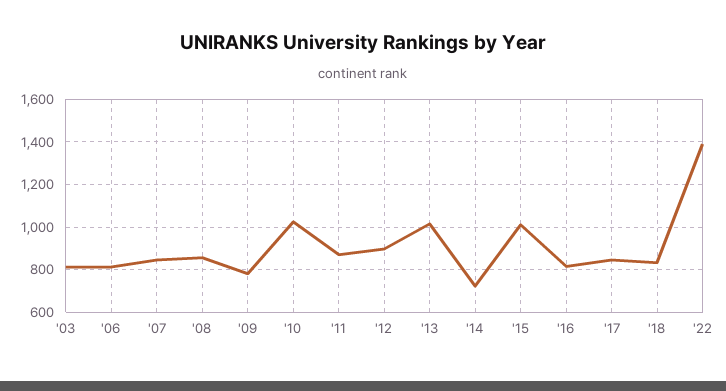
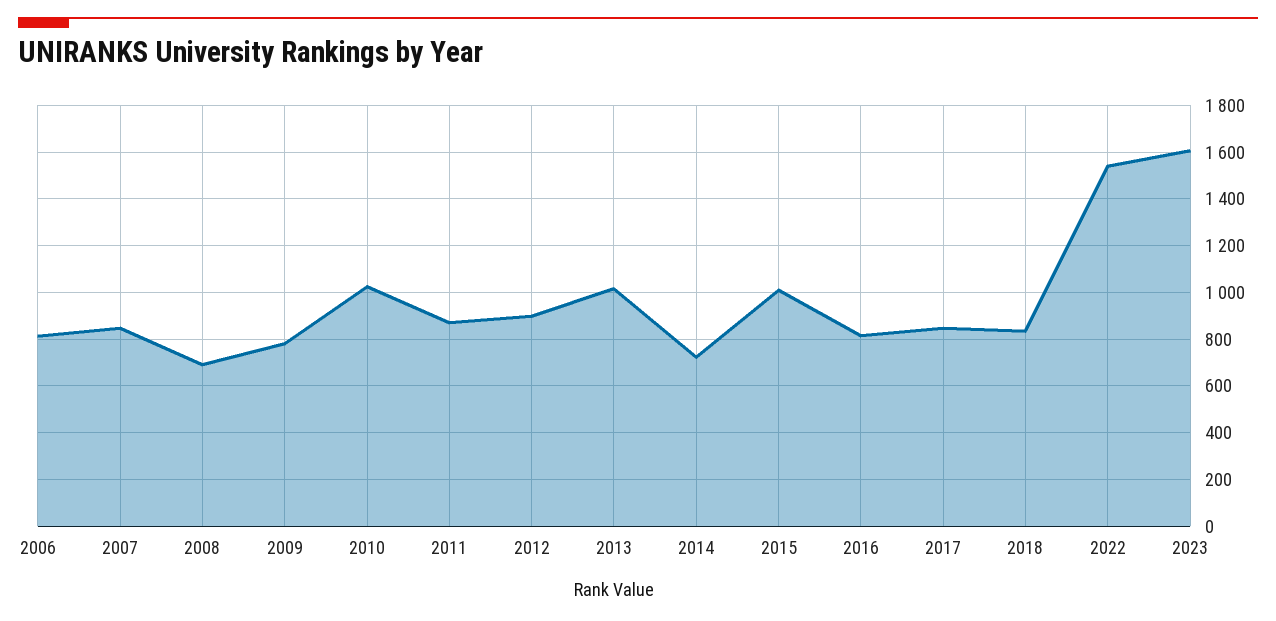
'03: 800 -> none
'08: 850 -> 700
'22: 1400 -> 1550
2023: none -> 1600

